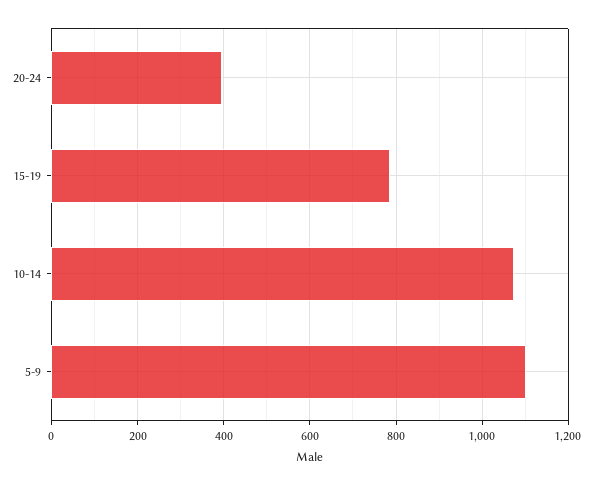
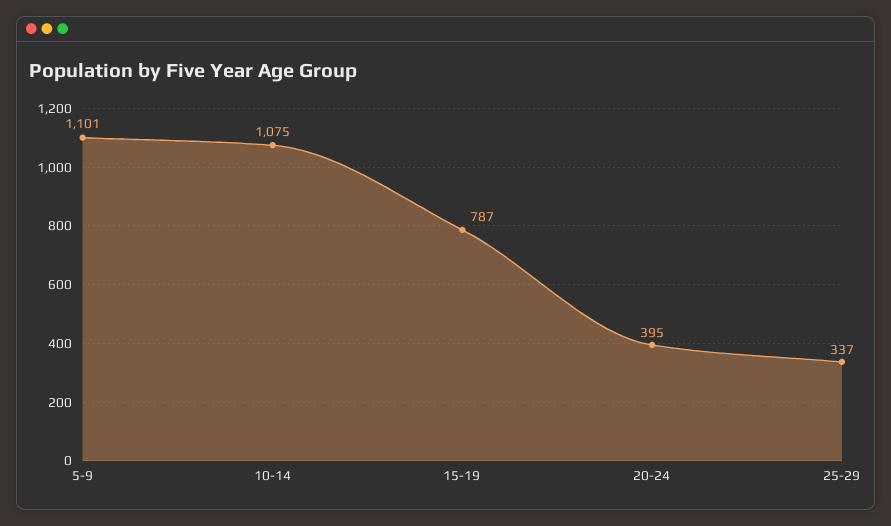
25-29: none -> 337

